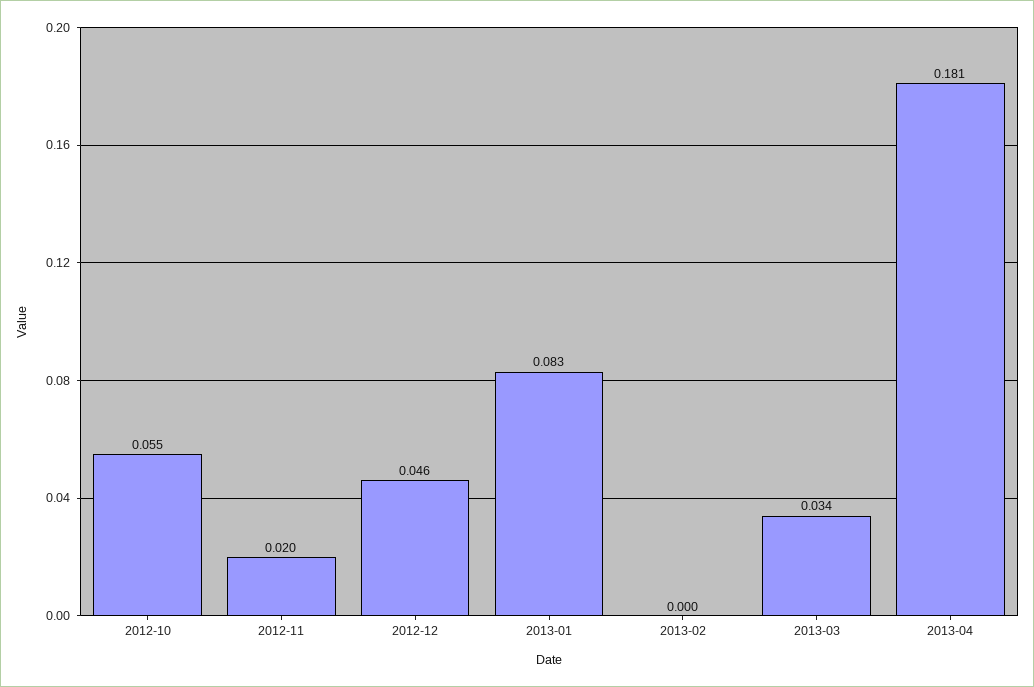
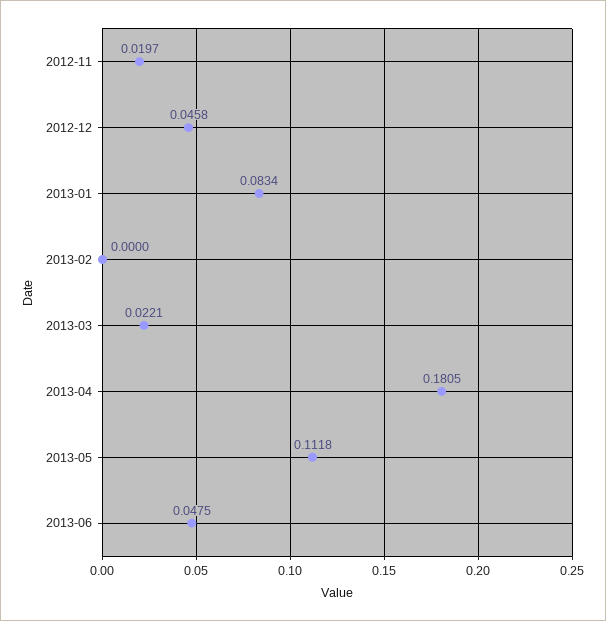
2012-10: 0.055 -> none
2013-03: 0.034 -> 0.0221
2013-05: none -> 0.1118
2013-06: none -> 0.0475

